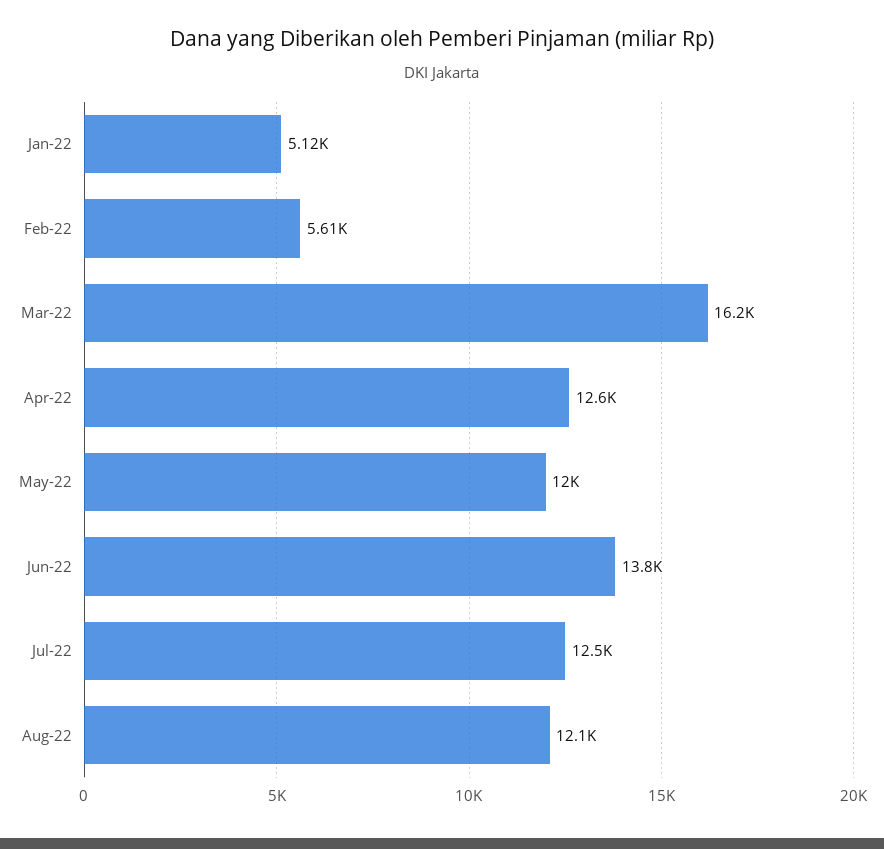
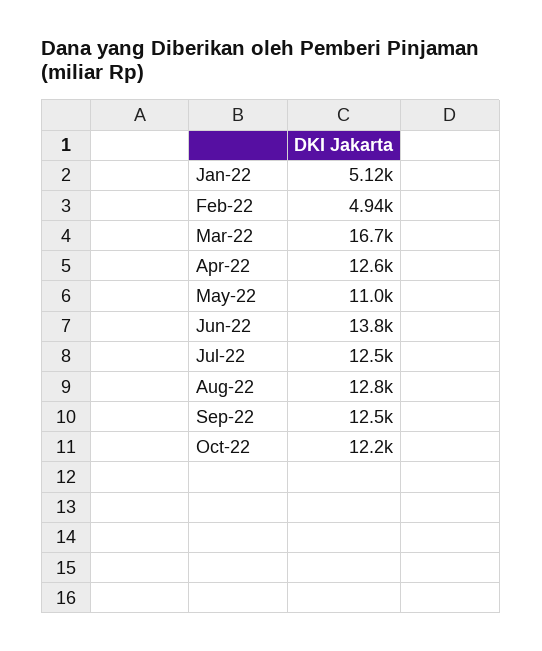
Feb-22: 5610 -> 4940
Mar-22: 16200 -> 16700
May-22: 12000 -> 11000
Aug-22: 12100 -> 12800
Sep-22: none -> 12500
Oct-22: none -> 12200

